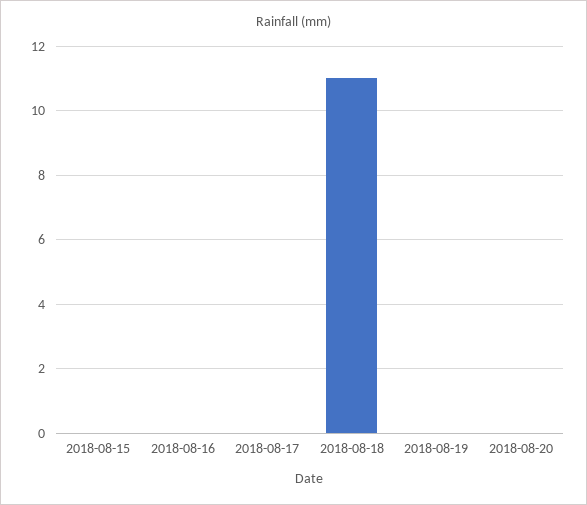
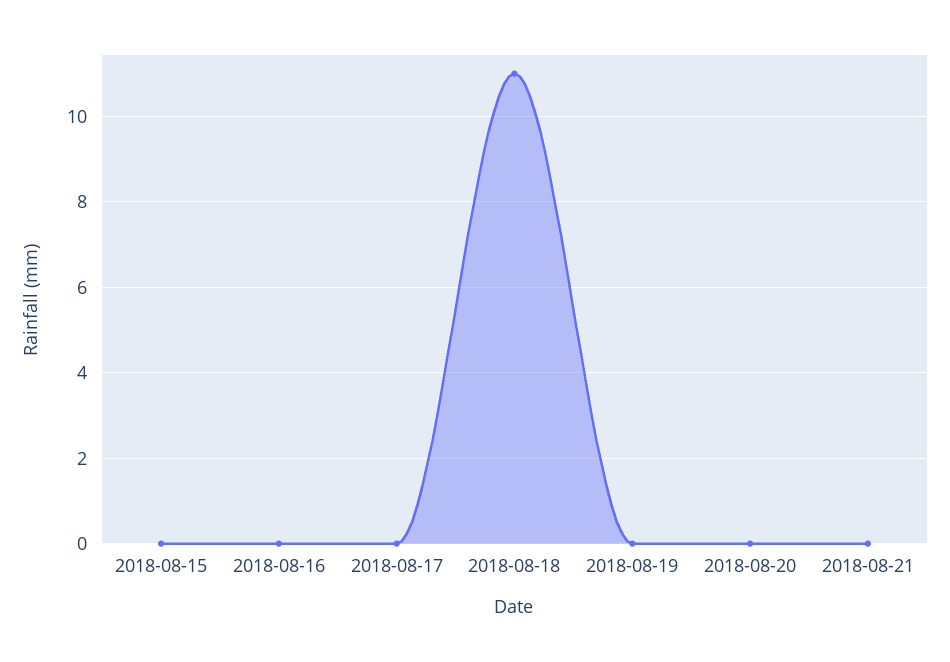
2018-08-21: none -> 0

